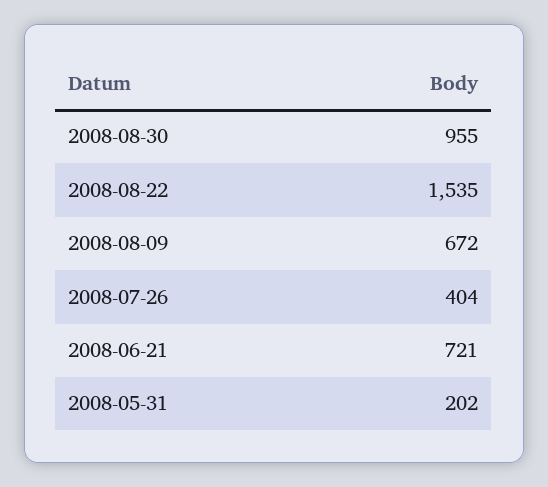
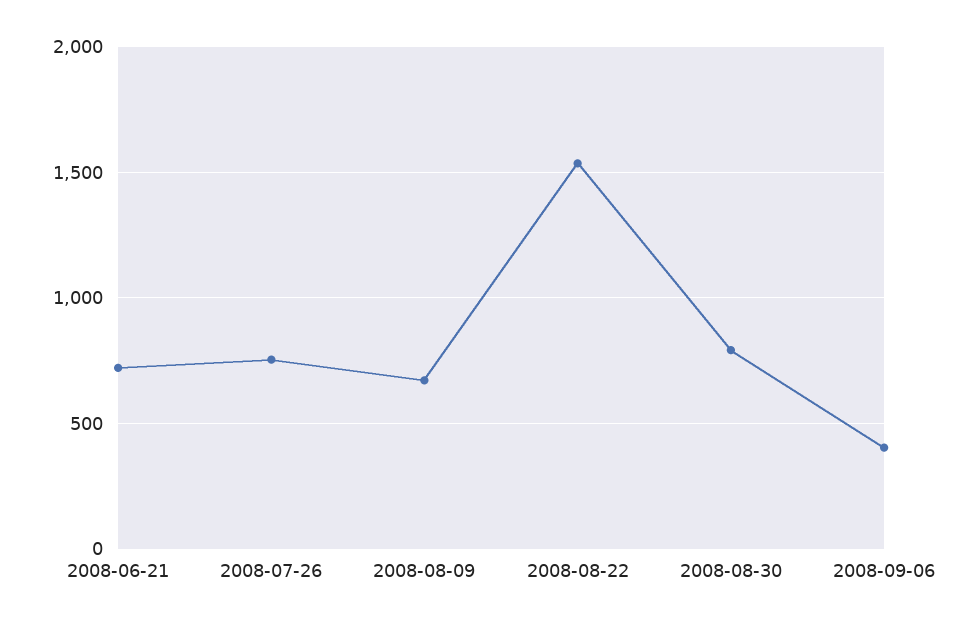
2008-08-30: 955 -> 800
2008-07-26: 404 -> 750
2008-05-31: 202 -> none
2008-09-06: none -> 400

